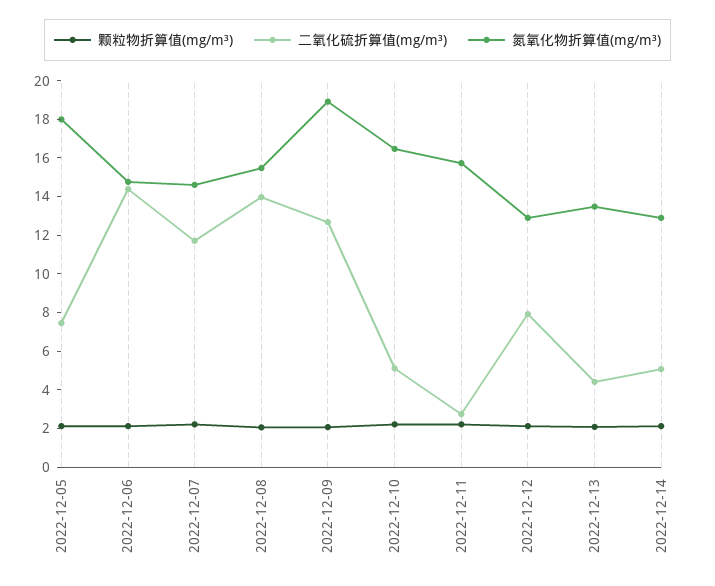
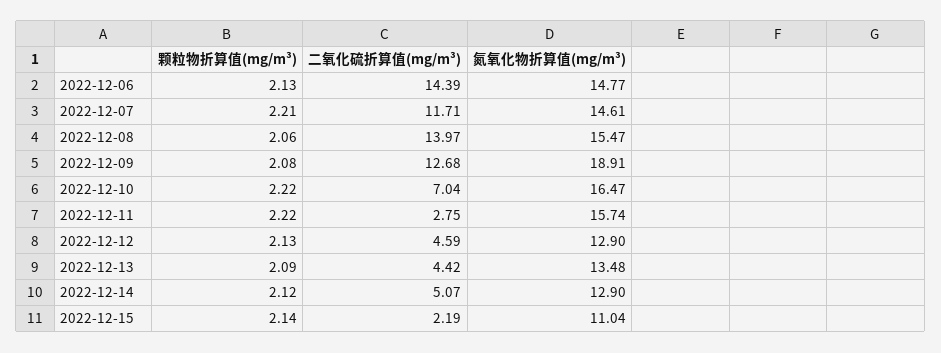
颗粒物折算值(mg/m³), 2022-12-05: 2 -> none
二氧化硫折算值(mg/m³), 2022-12-05: 7.5 -> none
氮氧化物折算值(mg/m³), 2022-12-05: 18 -> none
二氧化硫折算值(mg/m³), 2022-12-10: 5 -> 7.04
二氧化硫折算值(mg/m³), 2022-12-12: 8 -> 4.59
颗粒物折算值(mg/m³), 2022-12-15: none -> 2.14
二氧化硫折算值(mg/m³), 2022-12-15: none -> 2.19
氮氧化物折算值(mg/m³), 2022-12-15: none -> 11.04

